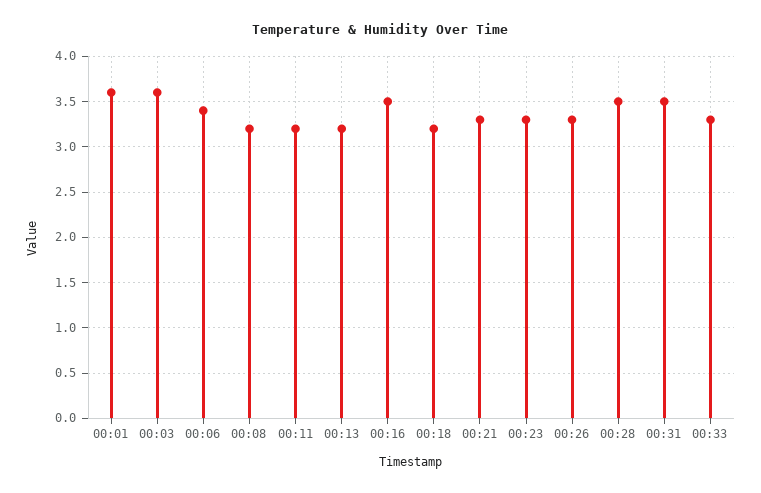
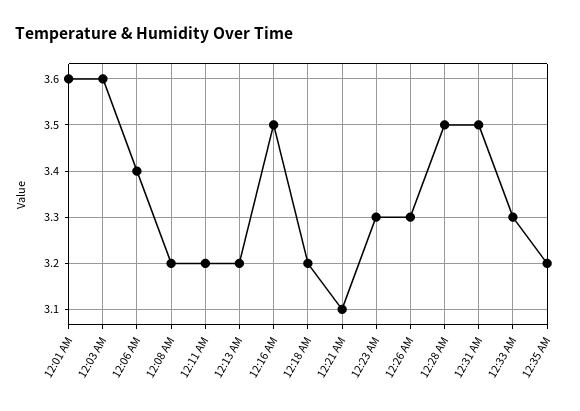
00:21: 3.3 -> 3.1
12:35 AM: none -> 3.2

